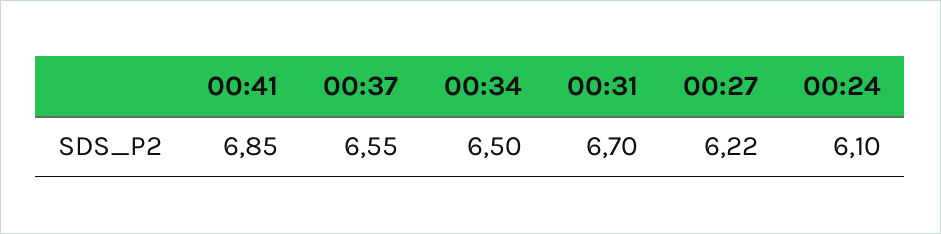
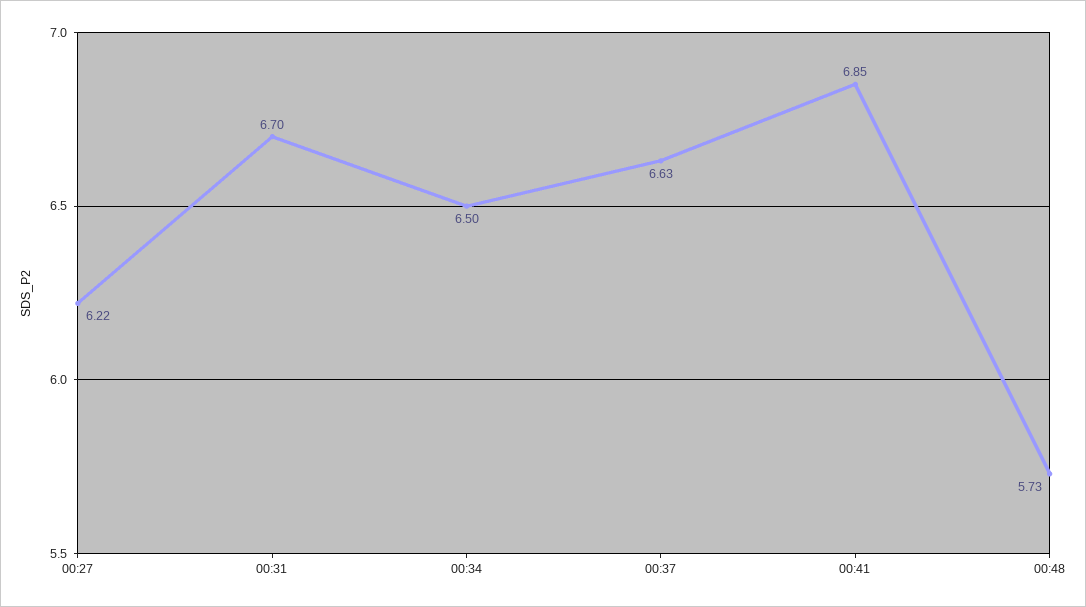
00:37: 6.55 -> 6.63
00:24: 6.1 -> none
00:48: none -> 5.73

